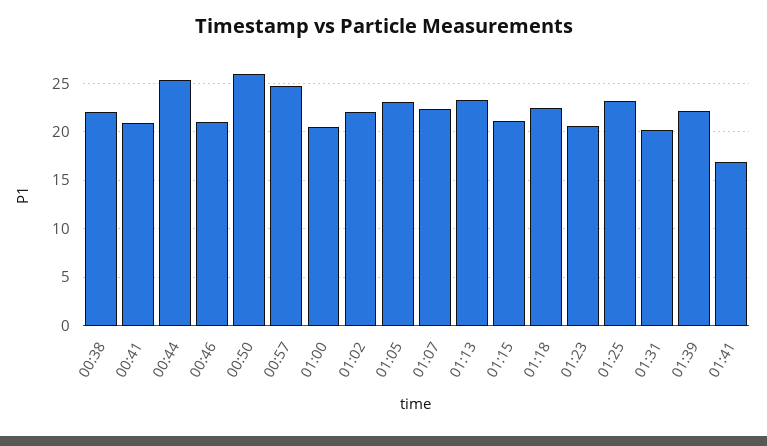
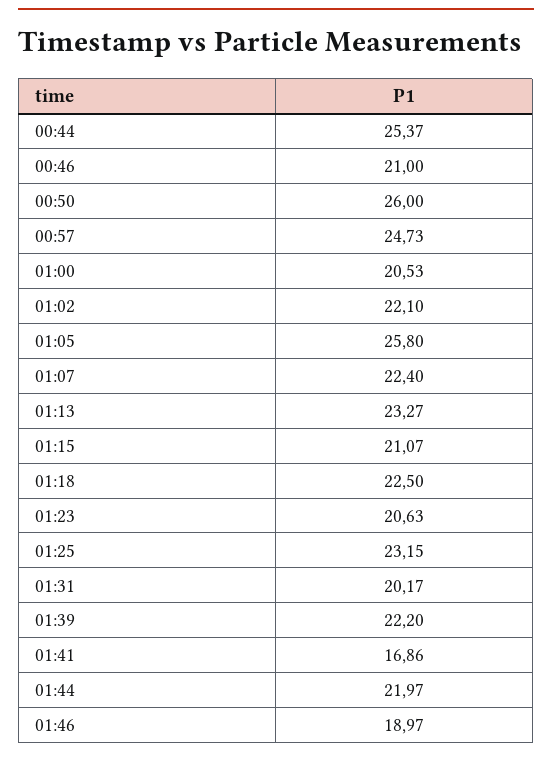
00:38: 22 -> none
00:41: 21 -> none
01:05: 23 -> 25.8
01:44: none -> 21.97
01:46: none -> 18.97

